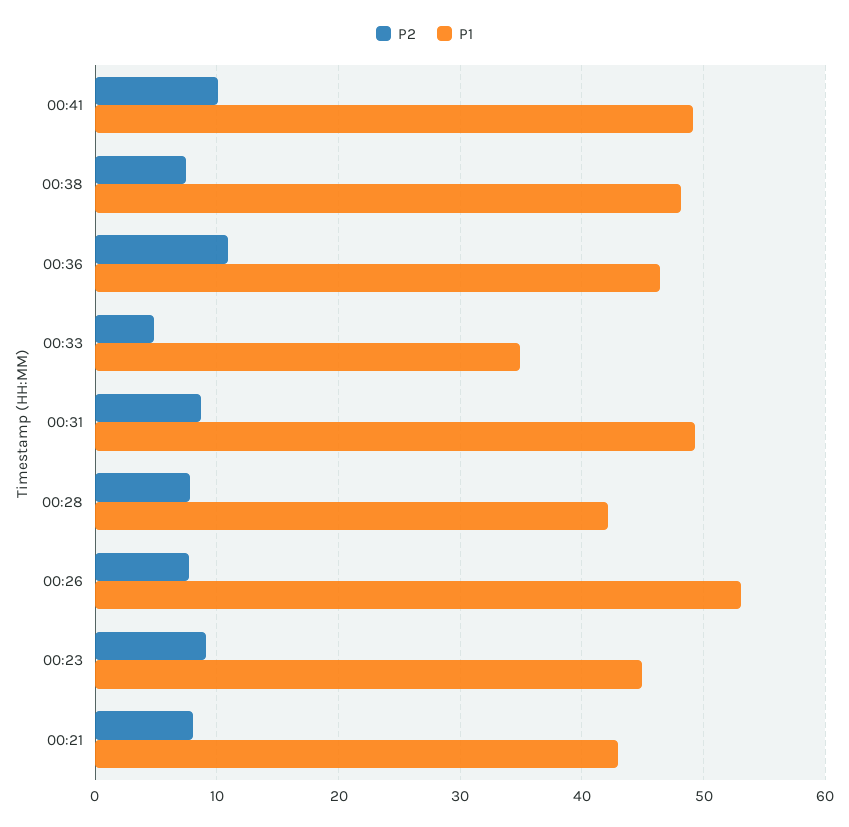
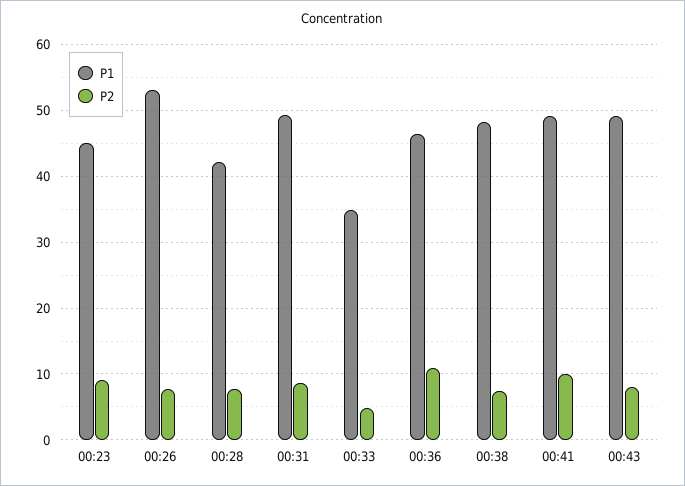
P2, 00:21: 8 -> none
P1, 00:21: 43 -> none
P1, 00:43: none -> 49
P2, 00:43: none -> 8

